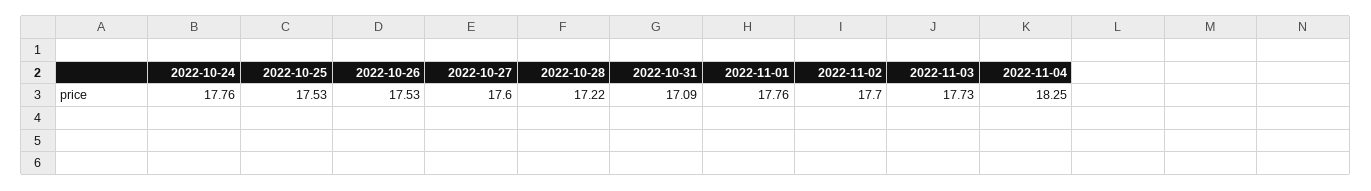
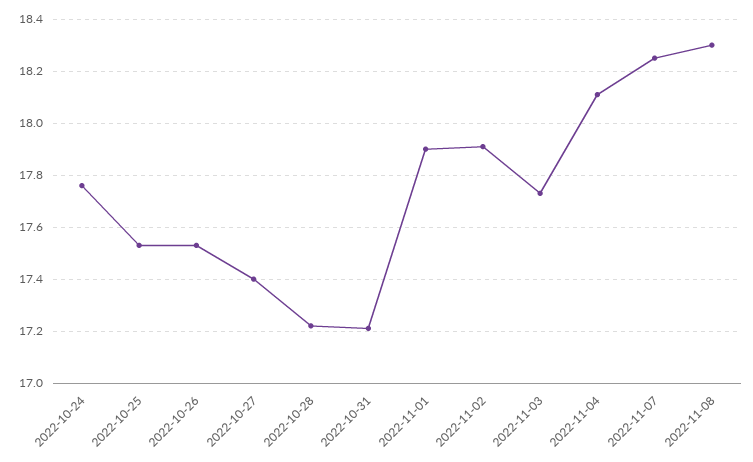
2022-10-27: 17.6 -> 17.4
2022-10-31: 17.09 -> 17.2
2022-11-01: 17.76 -> 17.9
2022-11-02: 17.7 -> 17.9
2022-11-04: 18.25 -> 18.1
2022-11-07: none -> 18.25
2022-11-08: none -> 18.3

